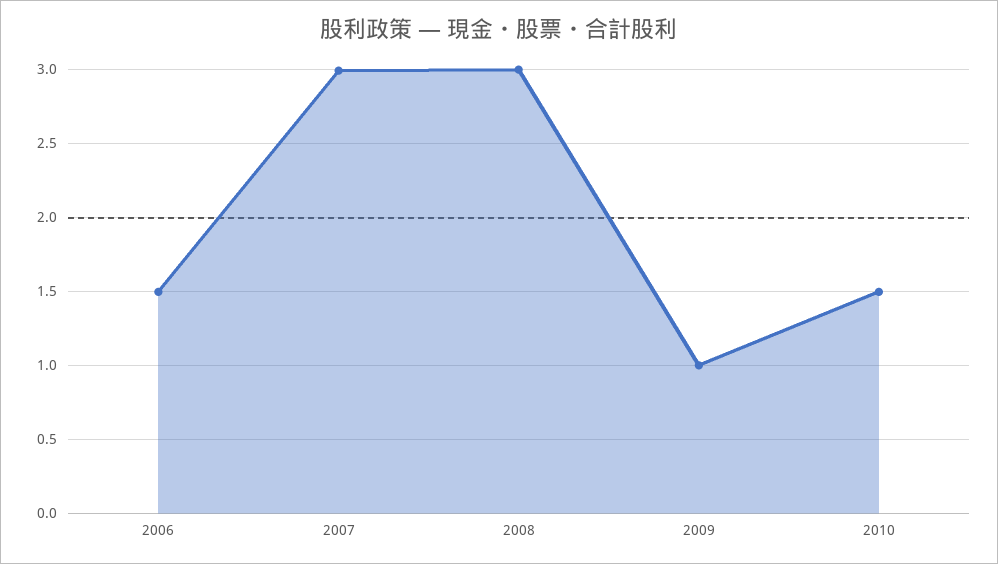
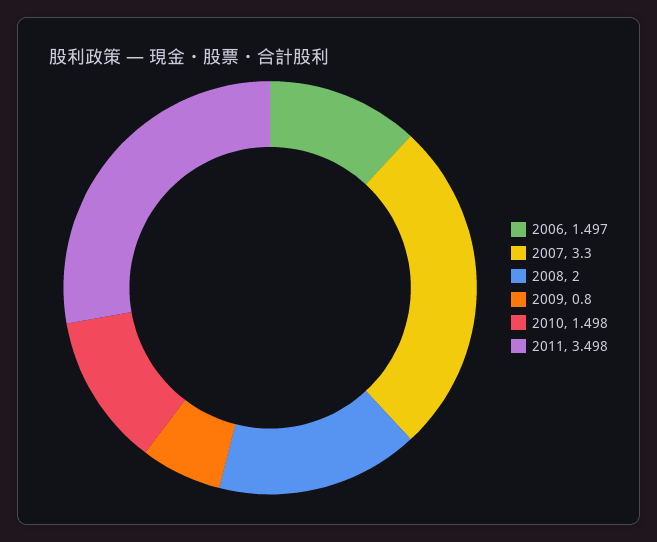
2007: 3 -> 3.3
2008: 3 -> 2
2009: 1 -> 0.8
2011: none -> 3.498

